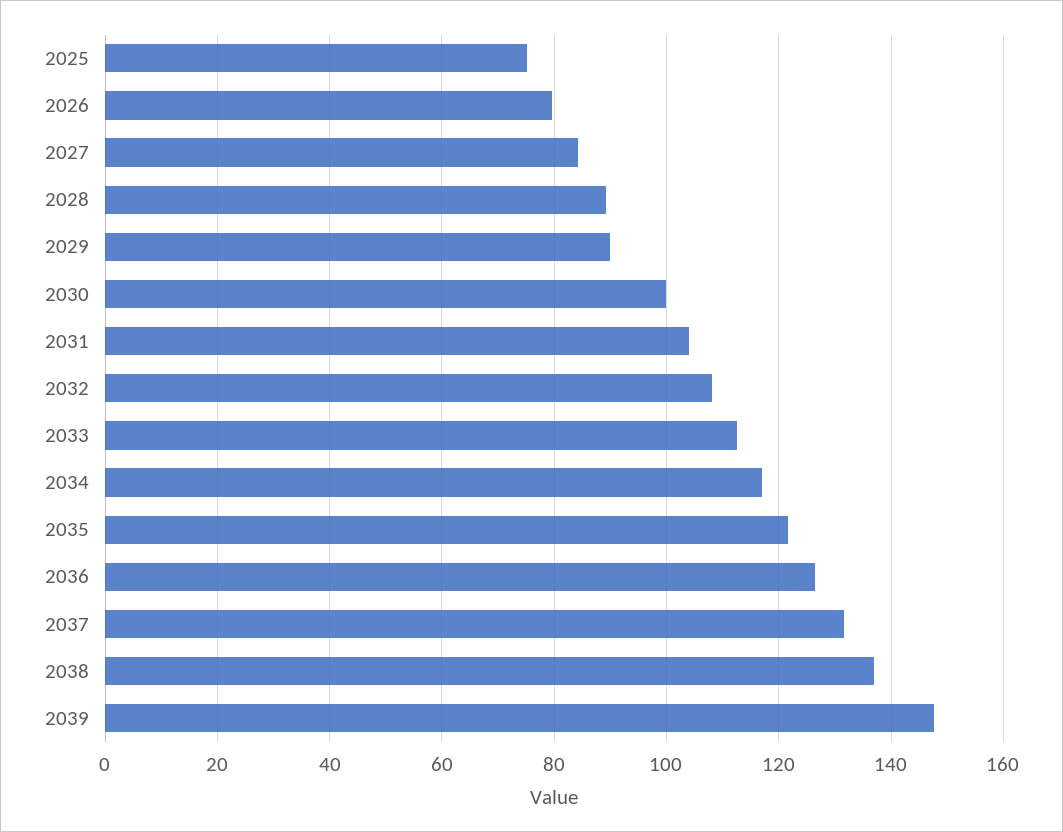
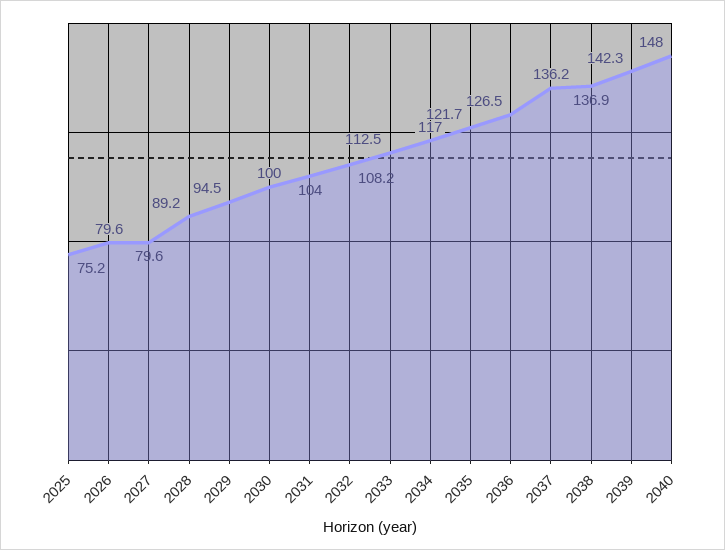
2027: 84 -> 79.6
2029: 90 -> 94.5
2037: 132 -> 136.2
2039: 148 -> 142.3
2040: none -> 148

